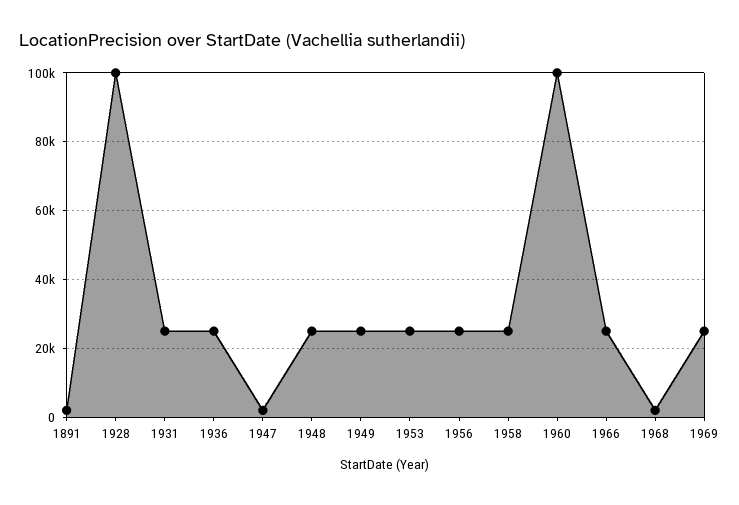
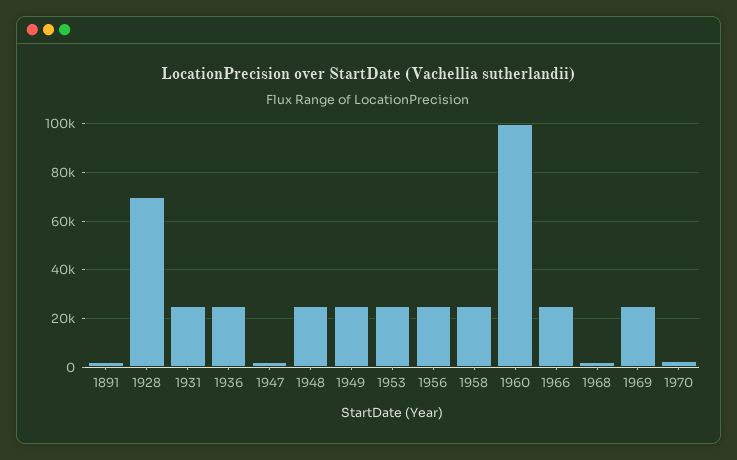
1928: 100000 -> 70000
1970: none -> 2500

